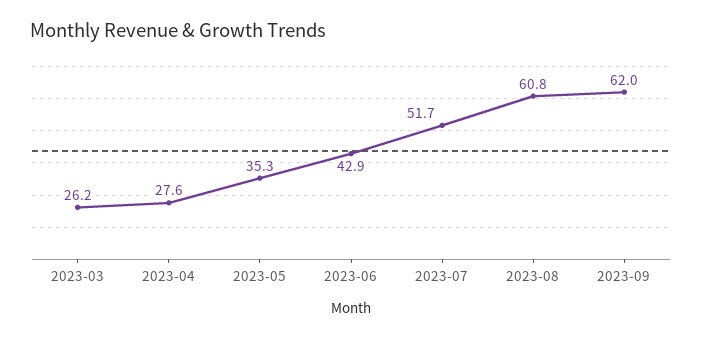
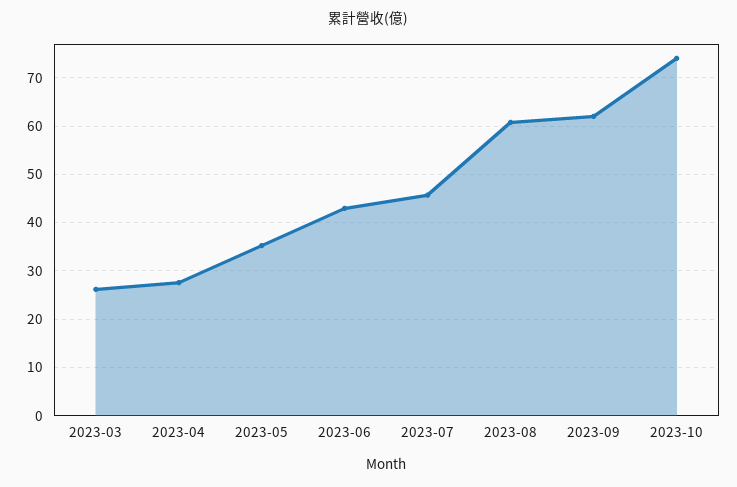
2023-07: 51.7 -> 46
2023-10: none -> 74

